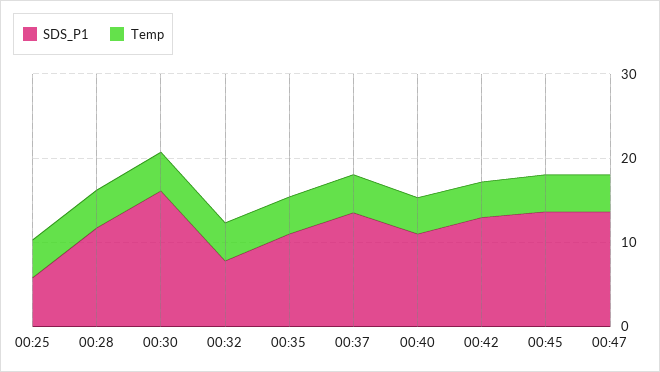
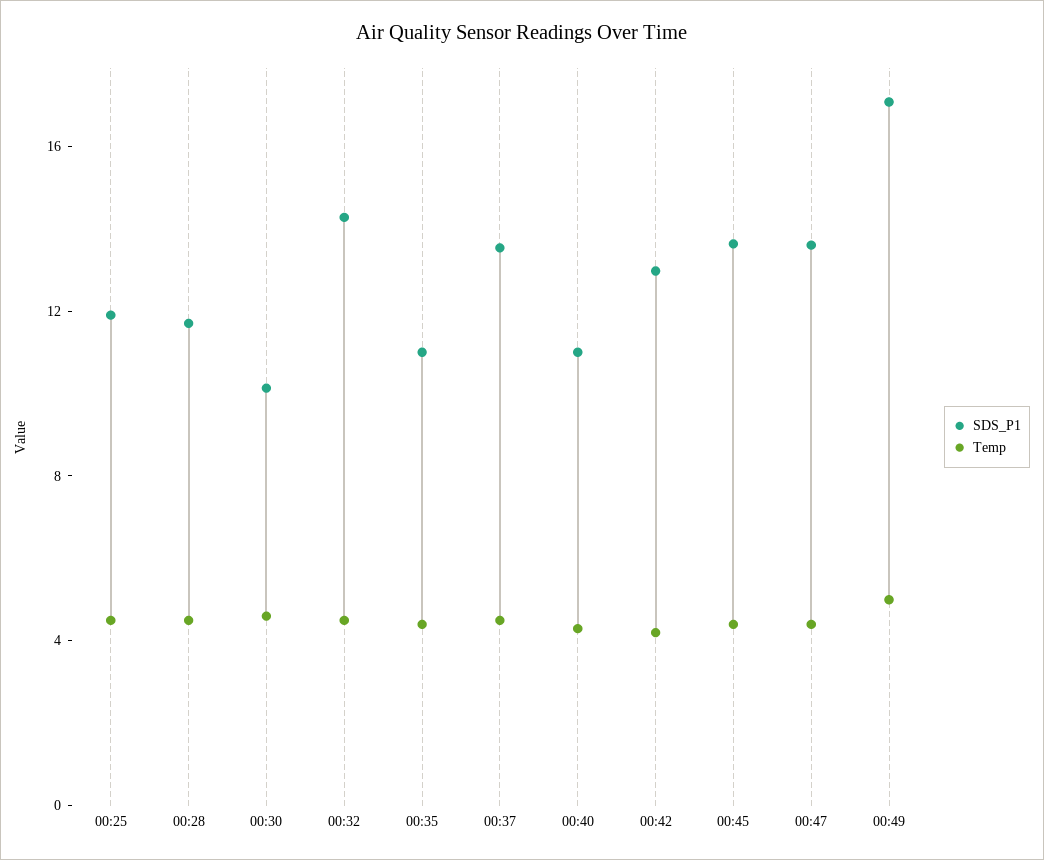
SDS_P1, 00:25: 6 -> 12
SDS_P1, 00:30: 16 -> 10
SDS_P1, 00:32: 8 -> 14
SDS_P1, 00:49: none -> 17
Temp, 00:49: none -> 5

